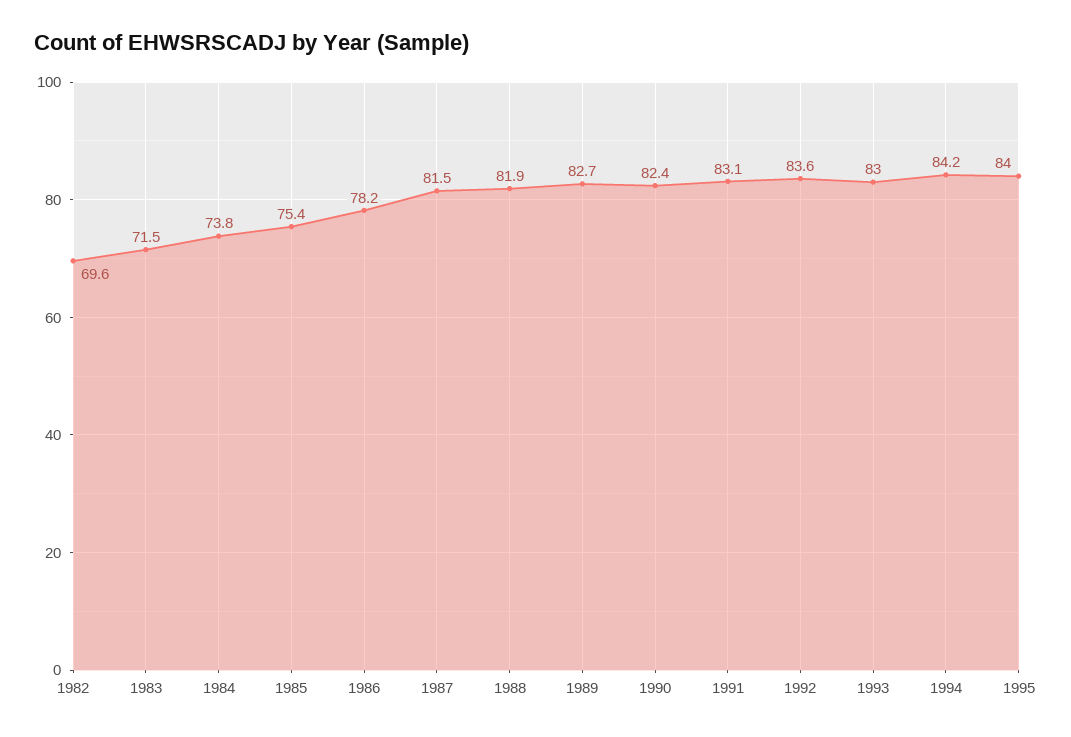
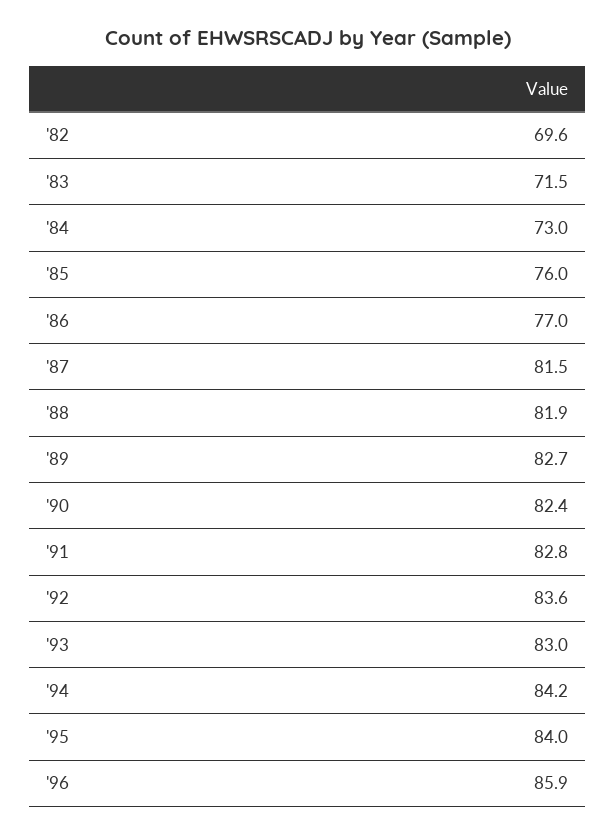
1984: 73.8 -> 73
1985: 75.4 -> 76
1986: 78.2 -> 77
1991: 83.1 -> 82.8
'96: none -> 85.9

